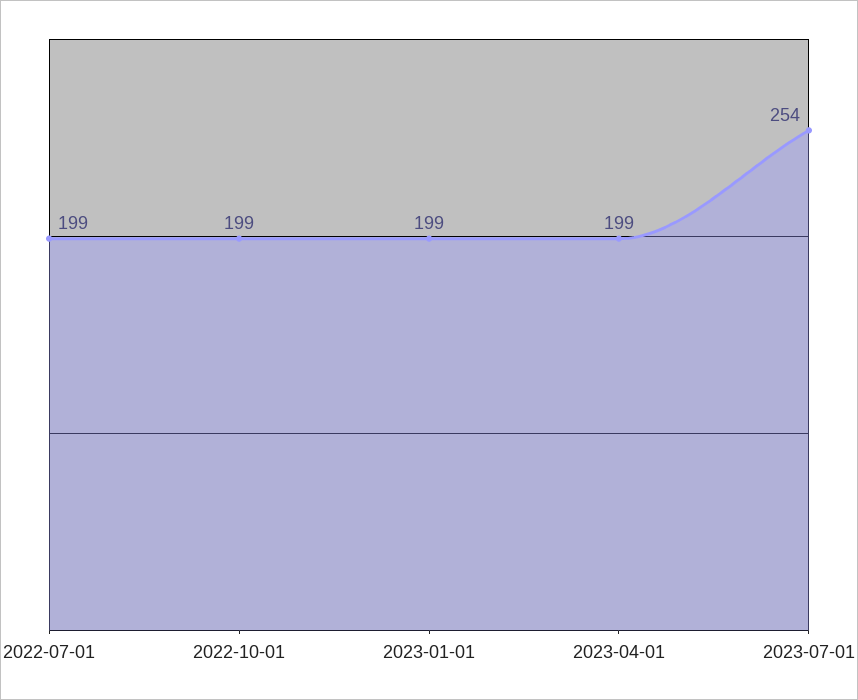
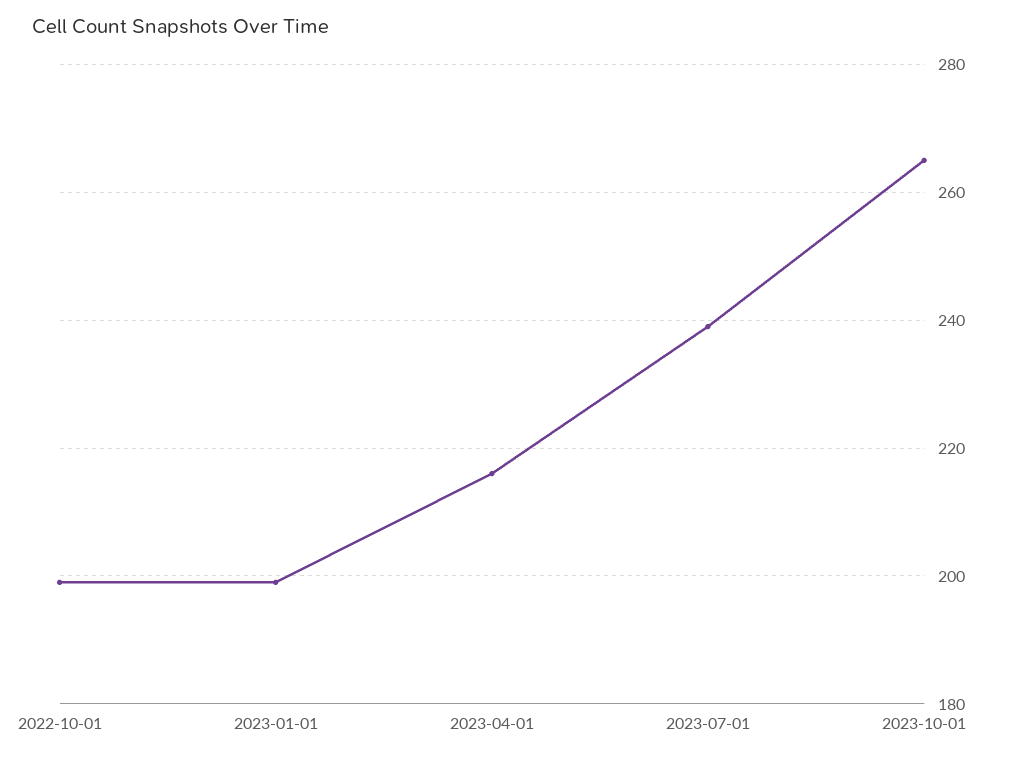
2022-07-01: 199 -> none
2023-04-01: 199 -> 215
2023-07-01: 254 -> 240
2023-10-01: none -> 265

